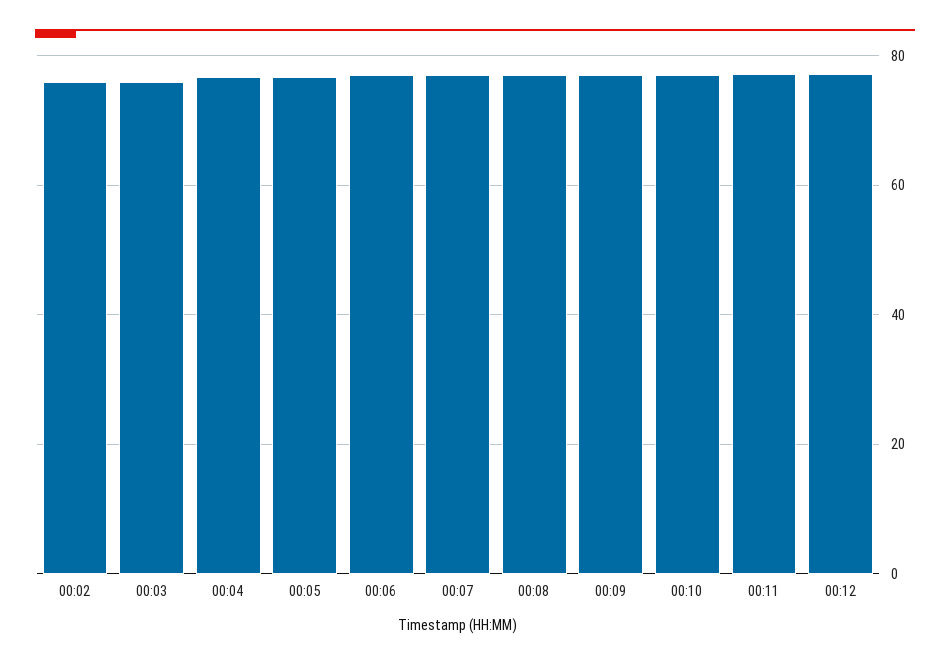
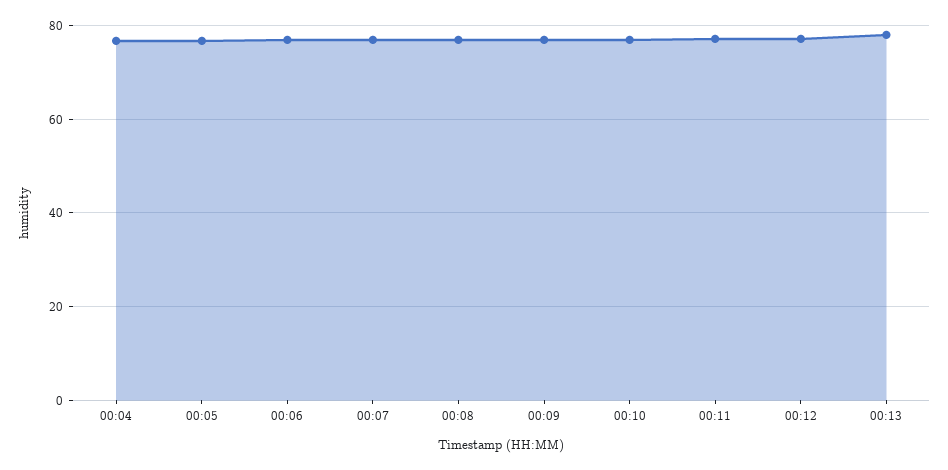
00:02: 76 -> none
00:03: 76 -> none
00:13: none -> 78

